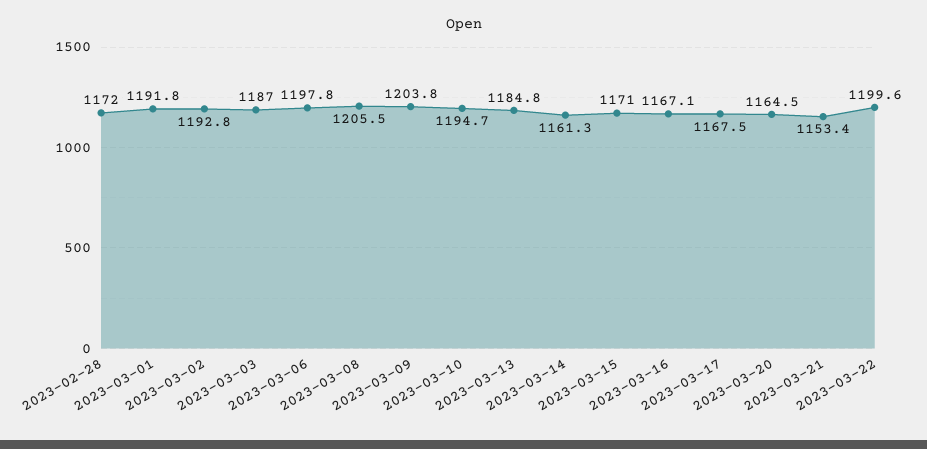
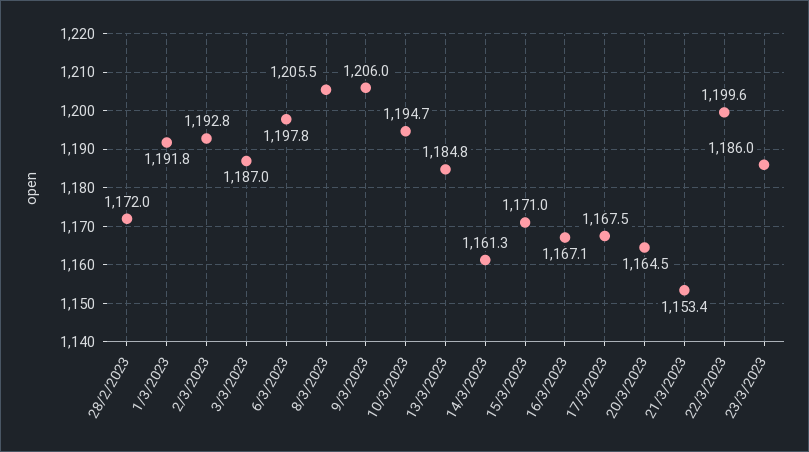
2023-03-09: 1203.8 -> 1206
23/3/2023: none -> 1186

